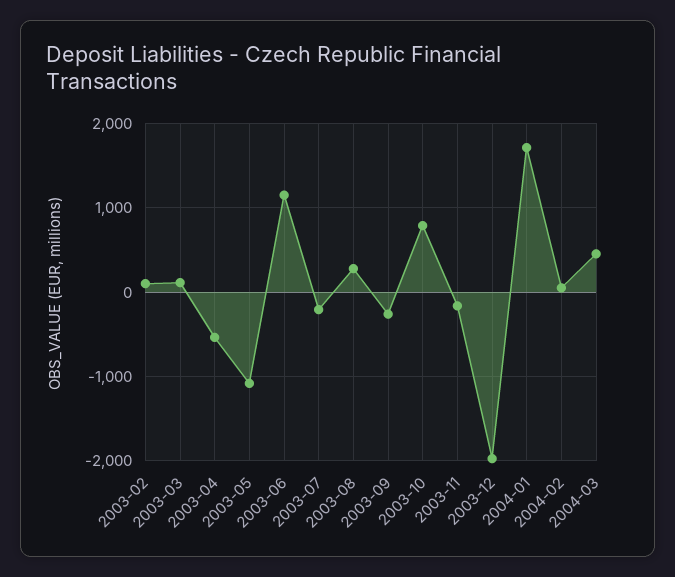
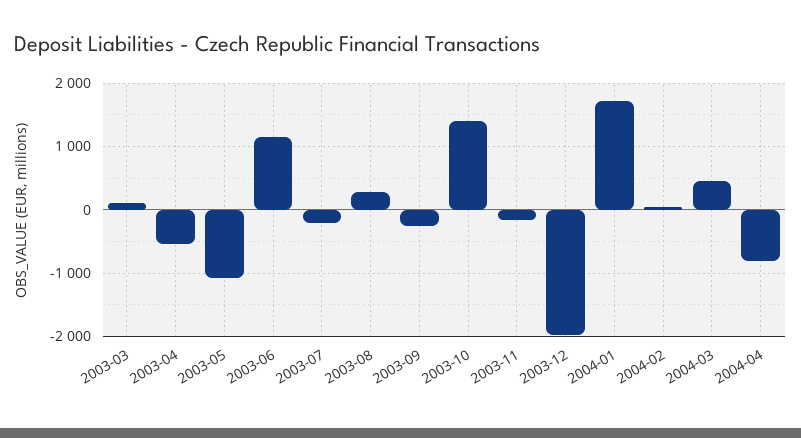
2003-02: 100 -> none
2003-10: 800 -> 1400
2004-04: none -> -800

